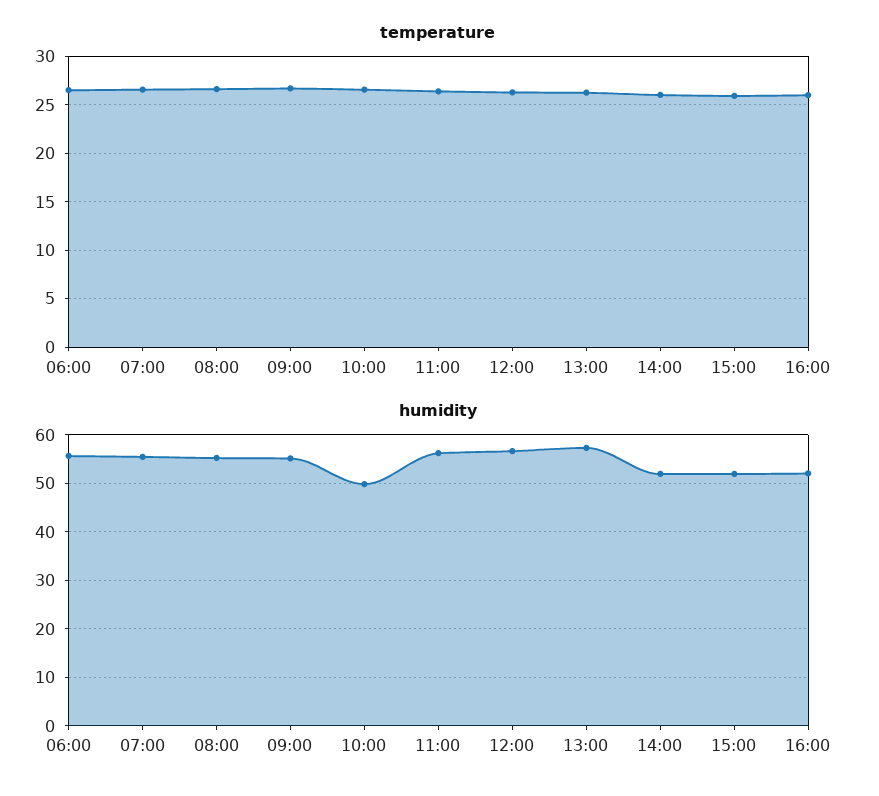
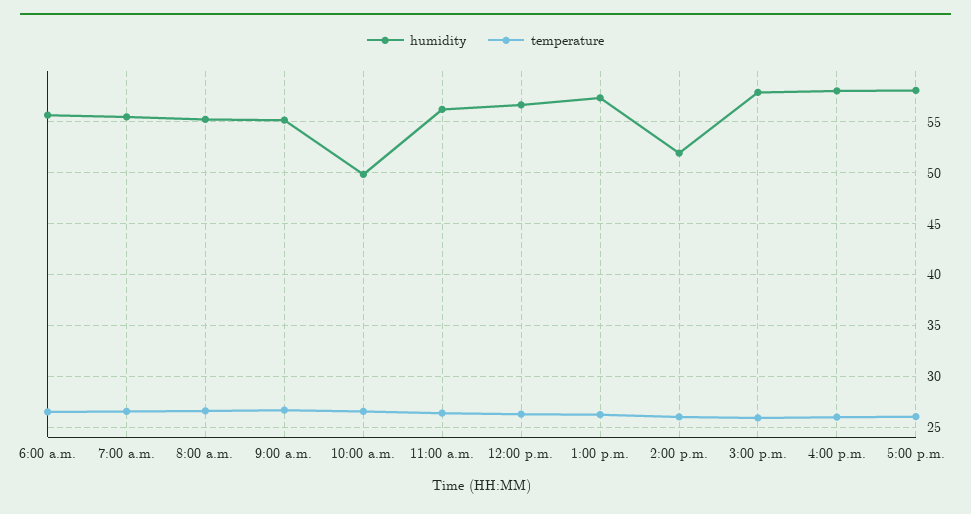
humidity, 15:00: 52 -> 58
humidity, 16:00: 52 -> 58
humidity, 5:00 p.m.: none -> 58
temperature, 5:00 p.m.: none -> 26

